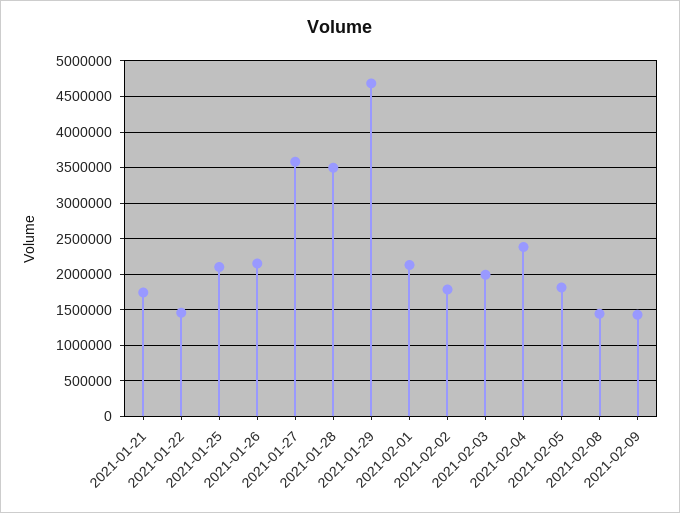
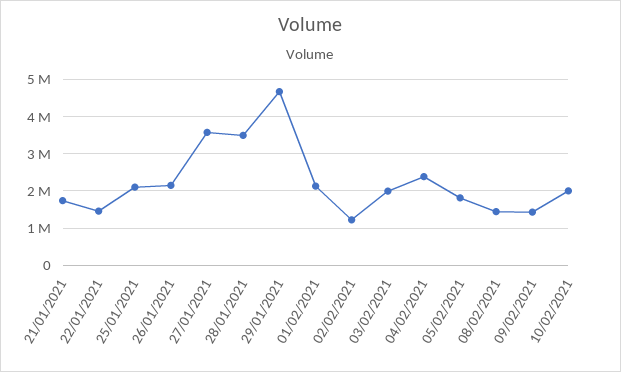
2021-02-02: 1800000 -> 1200000
10/02/2021: none -> 2000000

